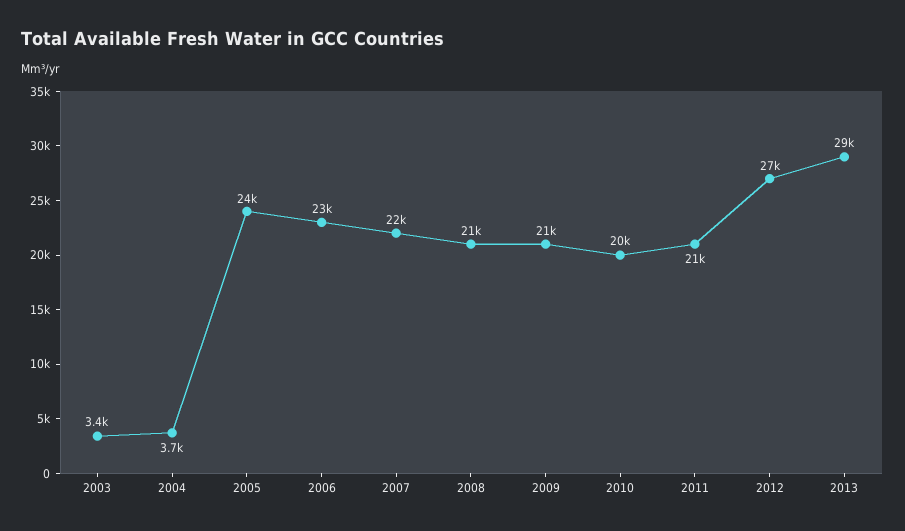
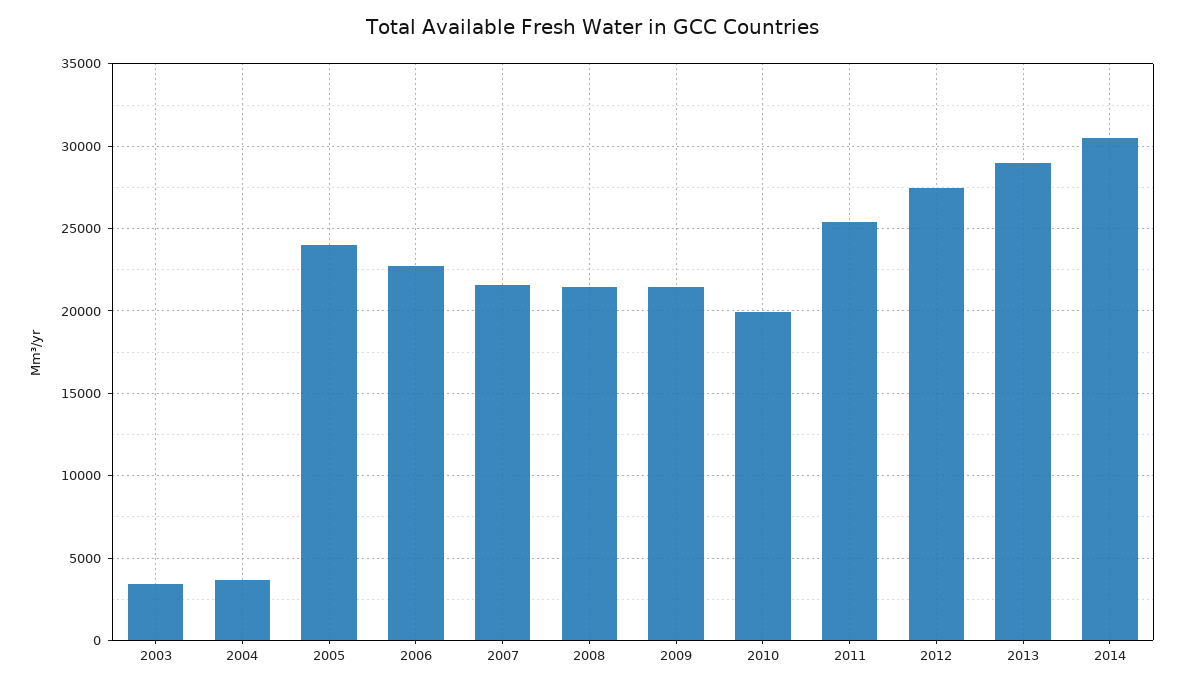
2011: 21000 -> 25500
2014: none -> 30500

